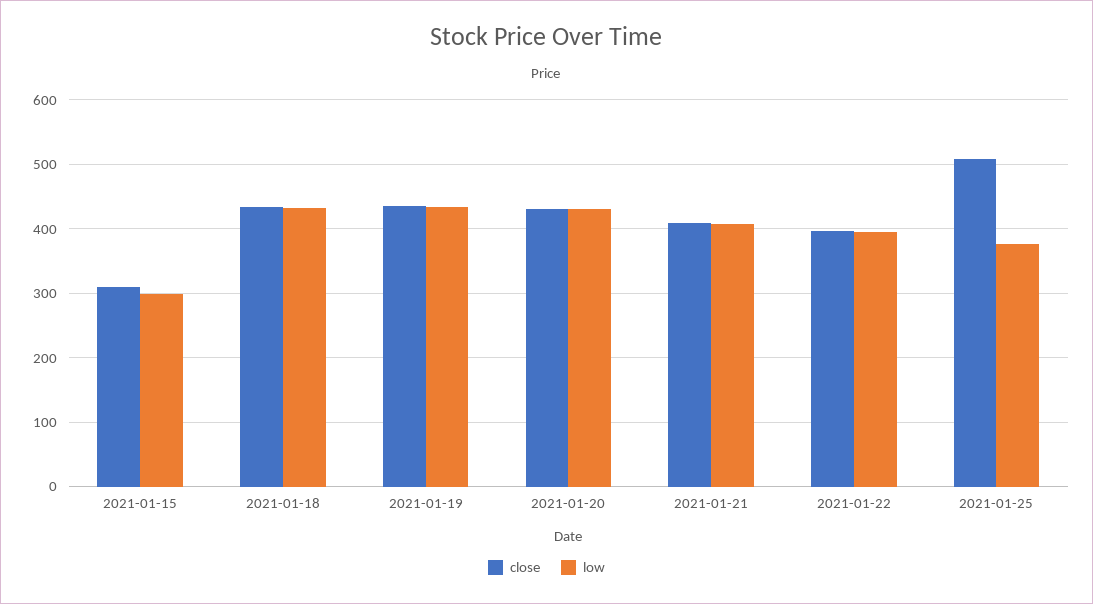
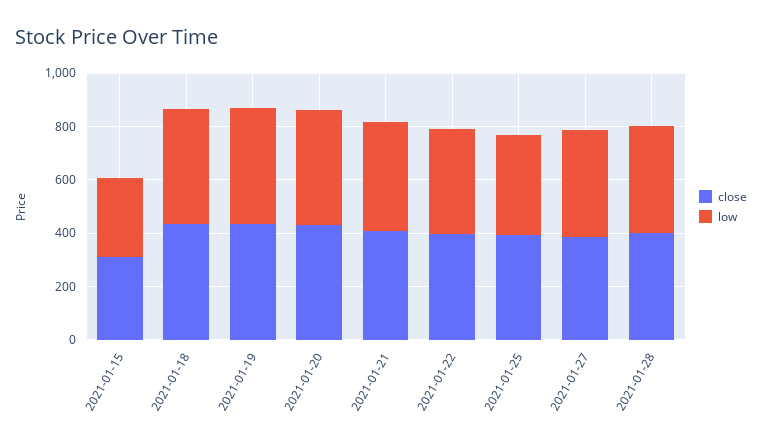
close, 2021-01-25: 510 -> 400
close, 2021-01-27: none -> 400
low, 2021-01-27: none -> 400
close, 2021-01-28: none -> 400
low, 2021-01-28: none -> 400

